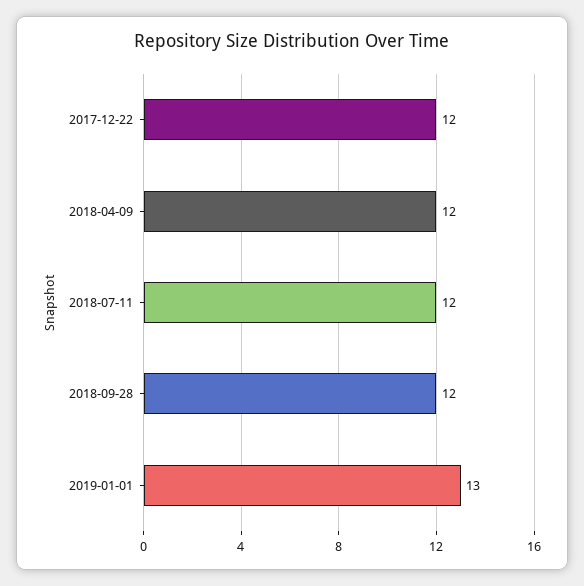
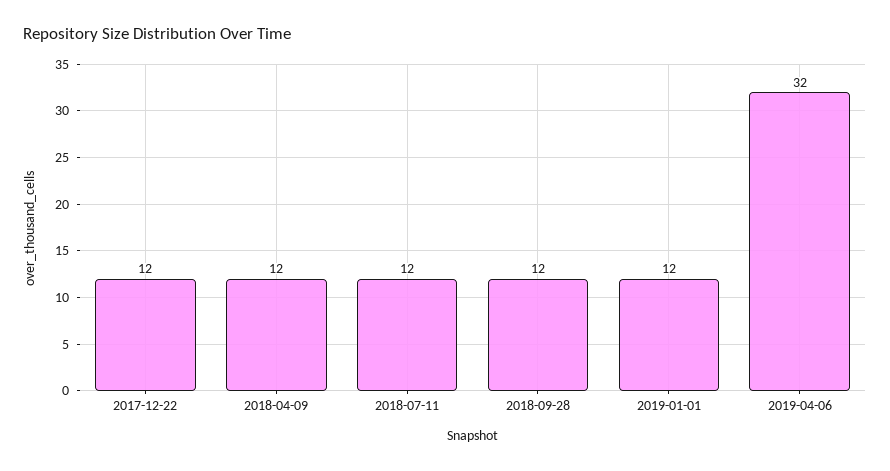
2019-01-01: 13 -> 12
2019-04-06: none -> 32

